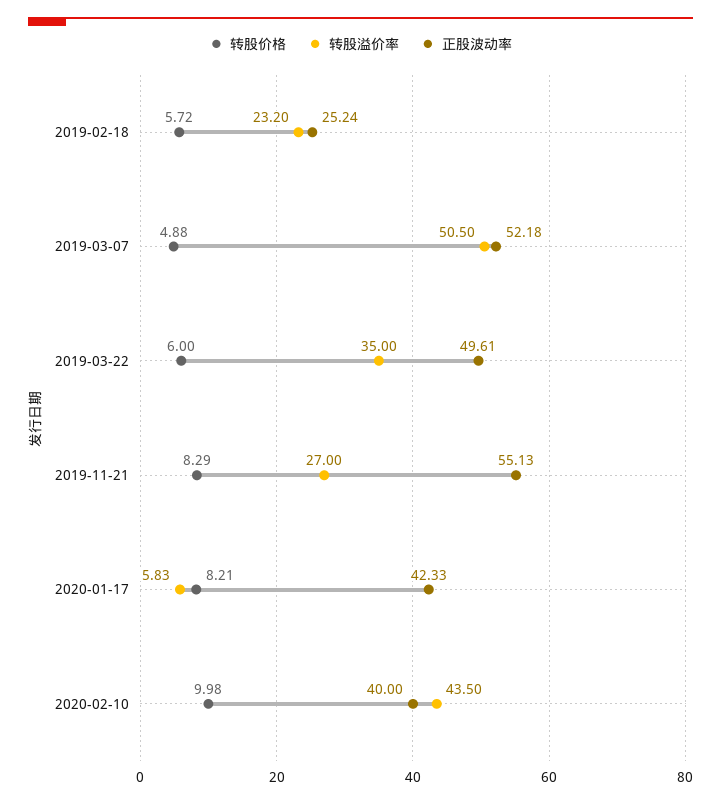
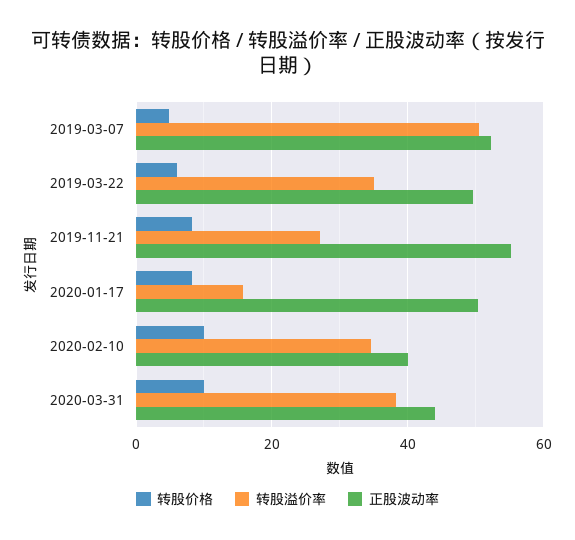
转股价格, 2019-02-18: 5.72 -> none
转股溢价率, 2019-02-18: 23.2 -> none
正股波动率, 2019-02-18: 25.24 -> none
转股溢价率, 2020-01-17: 5.83 -> 16
正股波动率, 2020-01-17: 42.33 -> 50
转股溢价率, 2020-02-10: 43.5 -> 34
转股价格, 2020-03-31: none -> 10
转股溢价率, 2020-03-31: none -> 38
正股波动率, 2020-03-31: none -> 44

